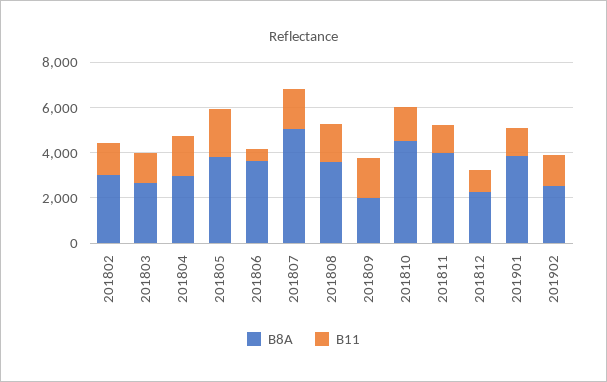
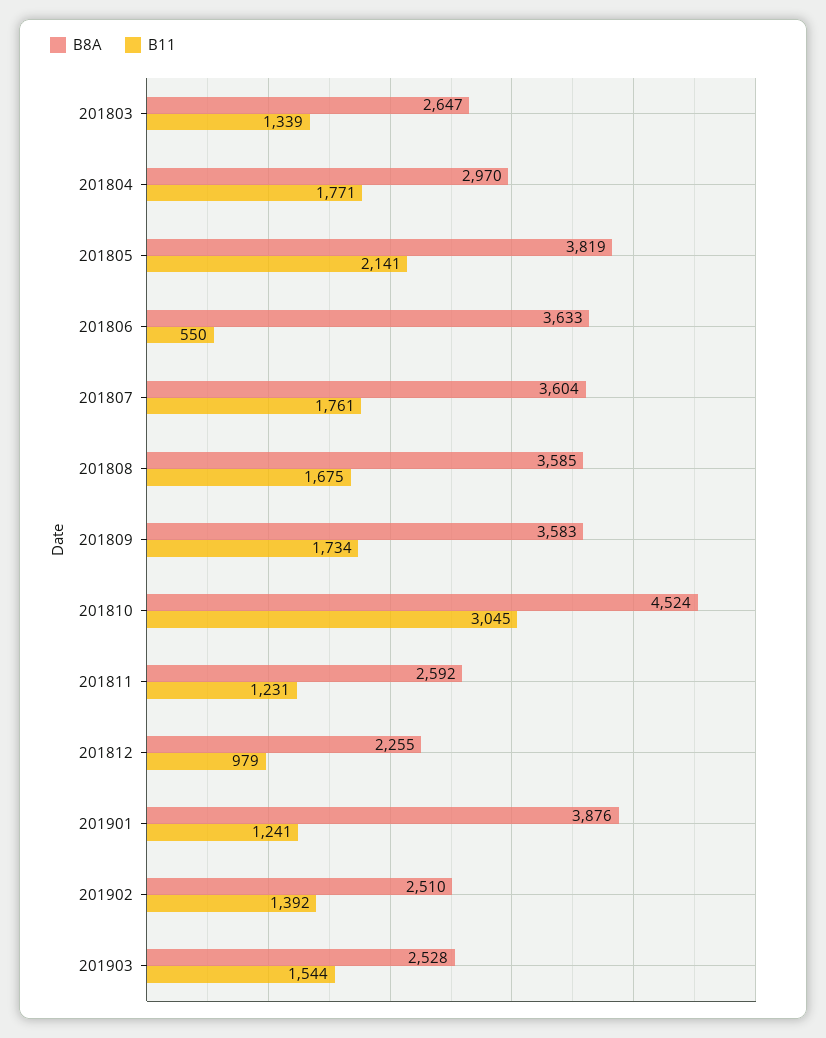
B8A, 201802: 3000 -> none
B11, 201802: 1500 -> none
B8A, 201807: 5000 -> 3604
B8A, 201809: 2000 -> 3583
B11, 201810: 1500 -> 3045
B8A, 201811: 4000 -> 2592
B8A, 201903: none -> 2528
B11, 201903: none -> 1544

